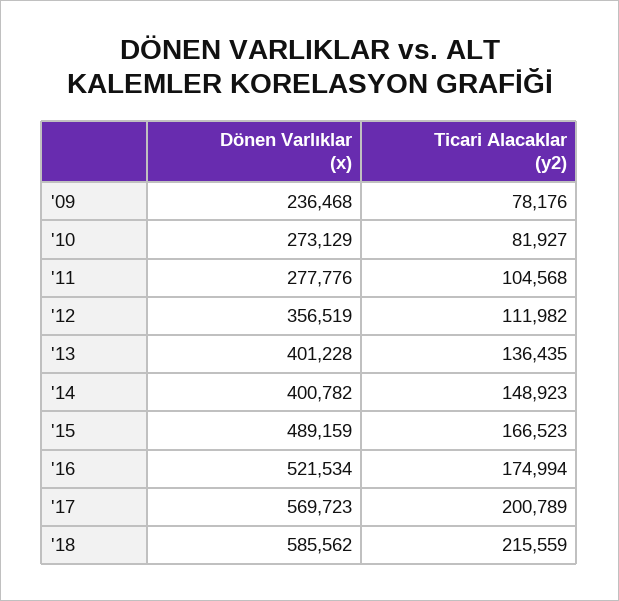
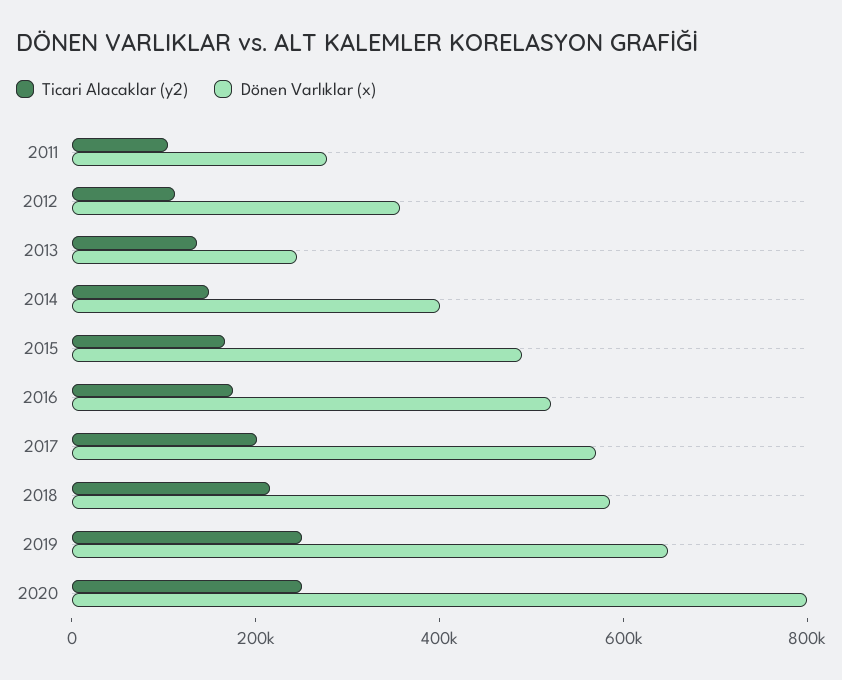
Dönen Varlıklar (x), '09: 236468 -> none
Ticari Alacaklar (y2), '09: 78176 -> none
Dönen Varlıklar (x), '10: 273129 -> none
Ticari Alacaklar (y2), '10: 81927 -> none
Dönen Varlıklar (x), '13: 401228 -> 250000
Ticari Alacaklar (y2), 2019: none -> 250000
Dönen Varlıklar (x), 2019: none -> 650000
Ticari Alacaklar (y2), 2020: none -> 250000
Dönen Varlıklar (x), 2020: none -> 800000

